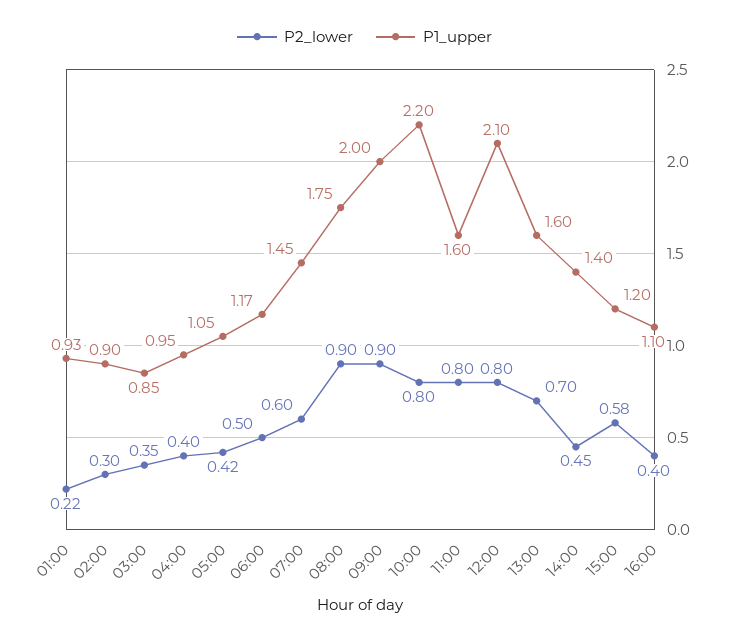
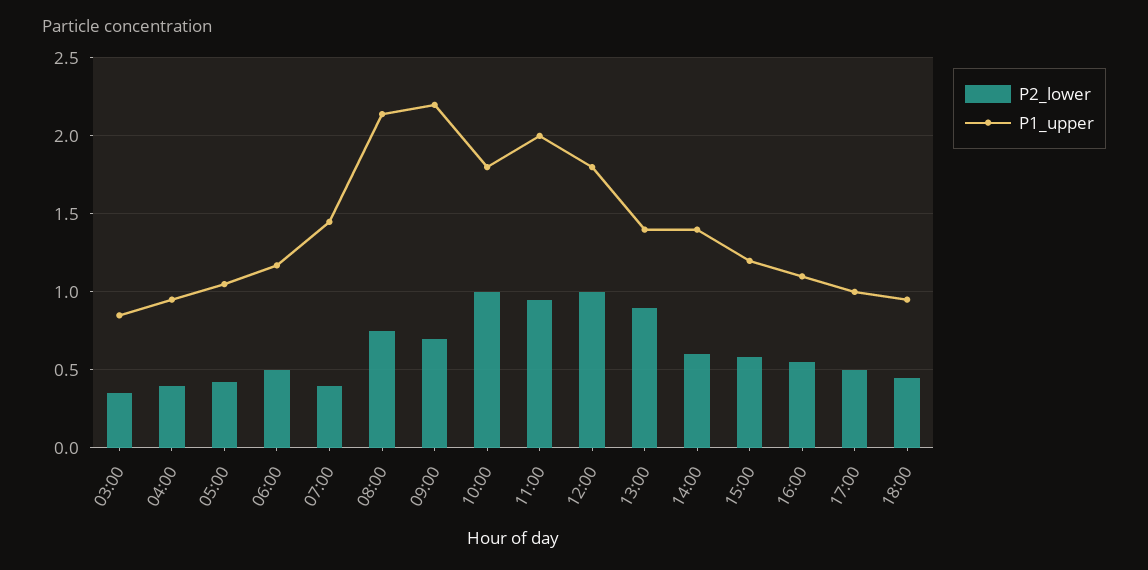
P2_lower, 01:00: 0.22 -> none
P1_upper, 01:00: 0.93 -> none
P2_lower, 02:00: 0.3 -> none
P1_upper, 02:00: 0.9 -> none
P2_lower, 07:00: 0.6 -> 0.4
P2_lower, 08:00: 0.9 -> 0.75
P1_upper, 08:00: 1.75 -> 2.15
P2_lower, 09:00: 0.9 -> 0.7
P1_upper, 09:00: 2 -> 2.2
P2_lower, 10:00: 0.8 -> 1
P1_upper, 10:00: 2.2 -> 1.8
P2_lower, 11:00: 0.8 -> 0.95
P1_upper, 11:00: 1.6 -> 2
P2_lower, 12:00: 0.8 -> 1
P1_upper, 12:00: 2.1 -> 1.8
P2_lower, 13:00: 0.7 -> 0.9
P1_upper, 13:00: 1.6 -> 1.4
P2_lower, 14:00: 0.45 -> 0.6
P2_lower, 16:00: 0.4 -> 0.55
P2_lower, 17:00: none -> 0.5
P1_upper, 17:00: none -> 1
P2_lower, 18:00: none -> 0.45
P1_upper, 18:00: none -> 0.95

